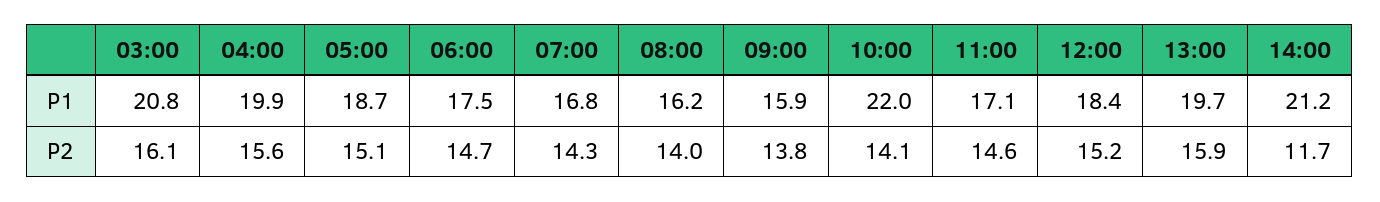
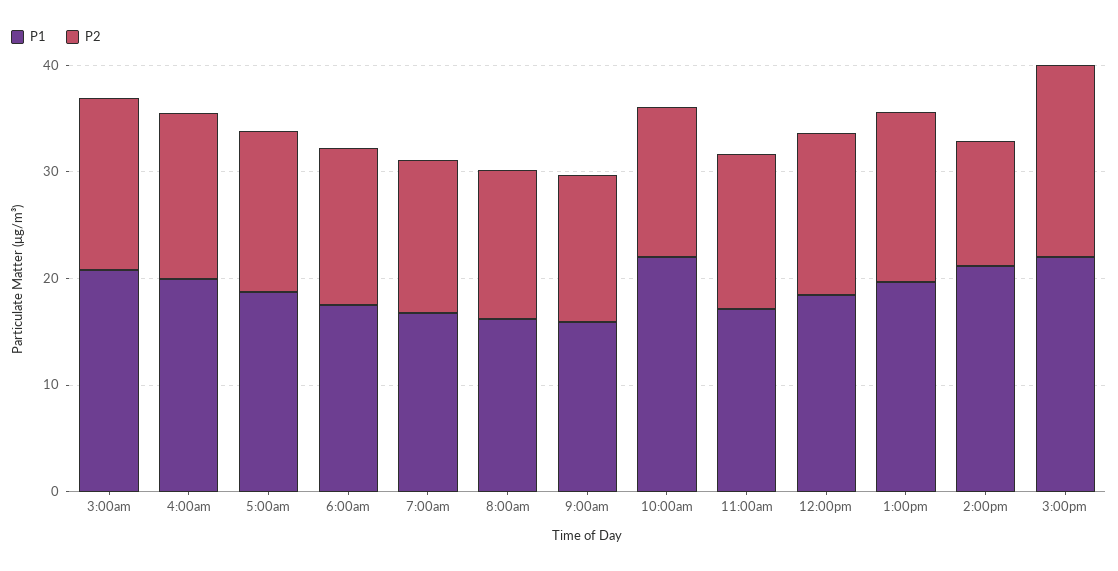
P1, 3:00pm: none -> 22
P2, 3:00pm: none -> 18

